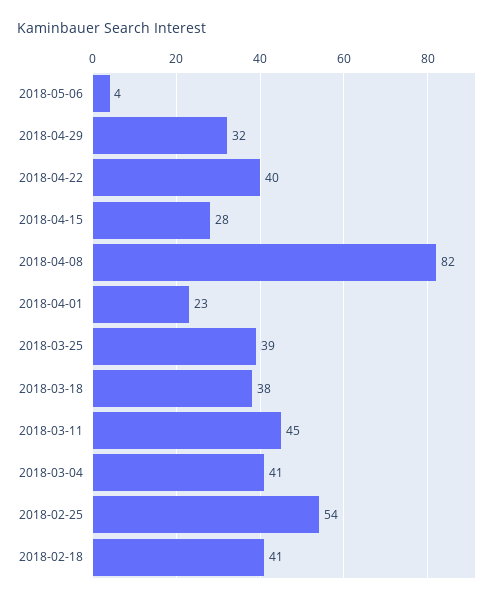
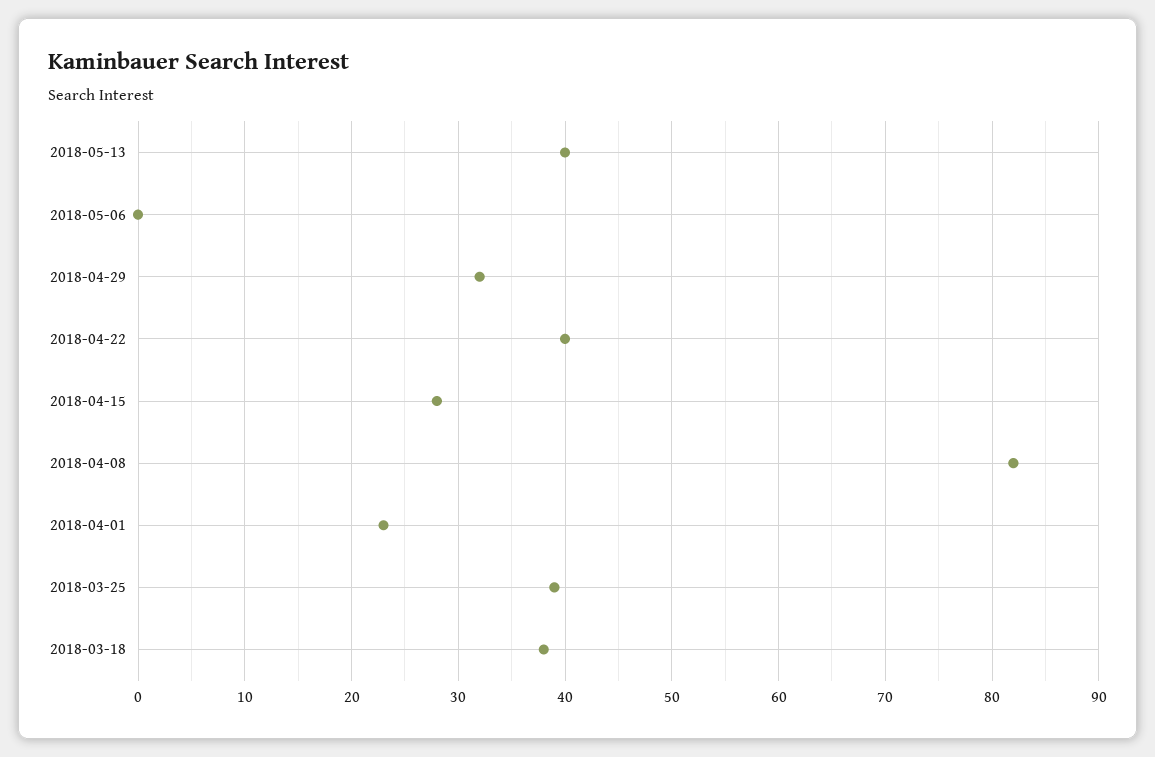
2018-05-06: 4 -> 0
2018-03-11: 45 -> none
2018-03-04: 41 -> none
2018-02-25: 54 -> none
2018-02-18: 41 -> none
2018-05-13: none -> 40

